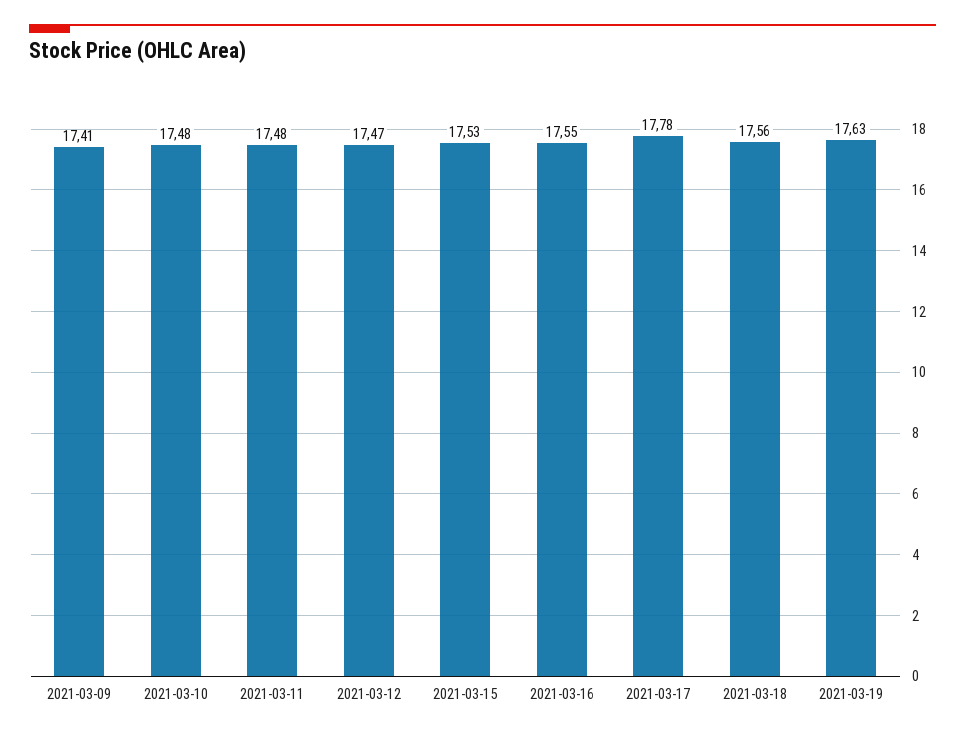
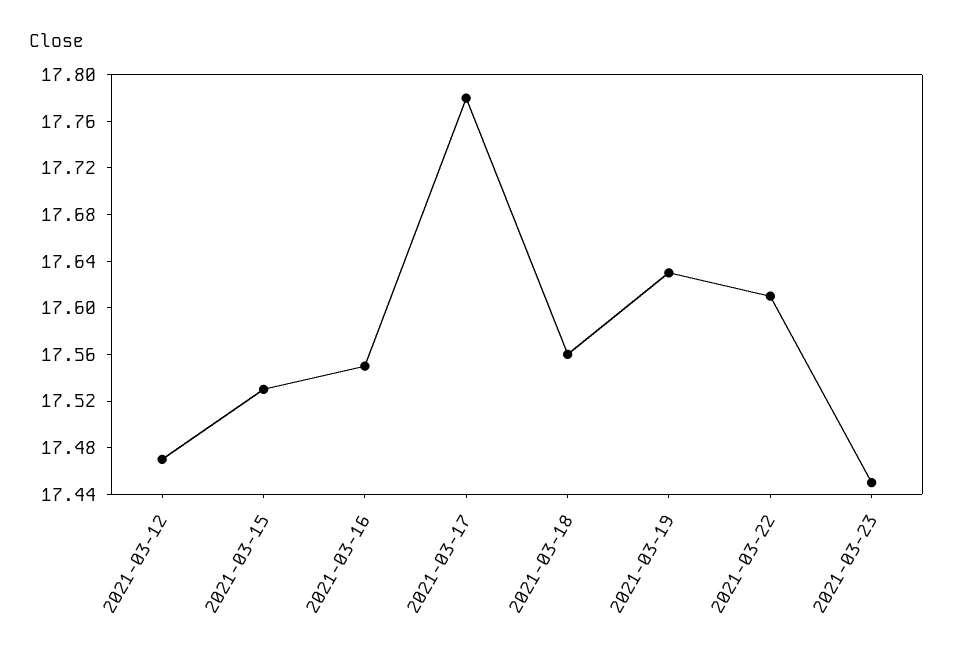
2021-03-09: 17.41 -> none
2021-03-10: 17.48 -> none
2021-03-11: 17.48 -> none
2021-03-22: none -> 17.61
2021-03-23: none -> 17.45

